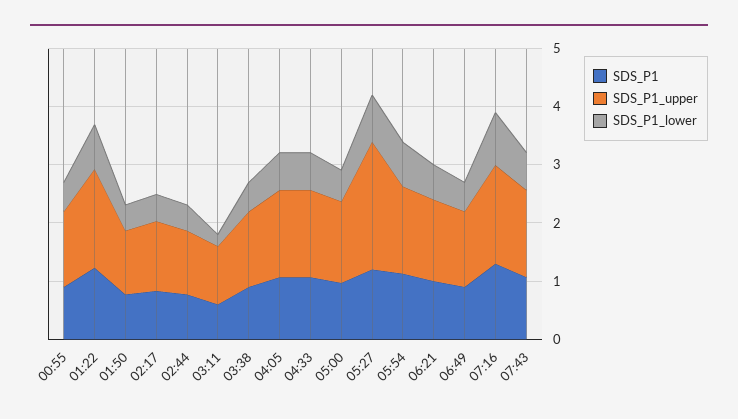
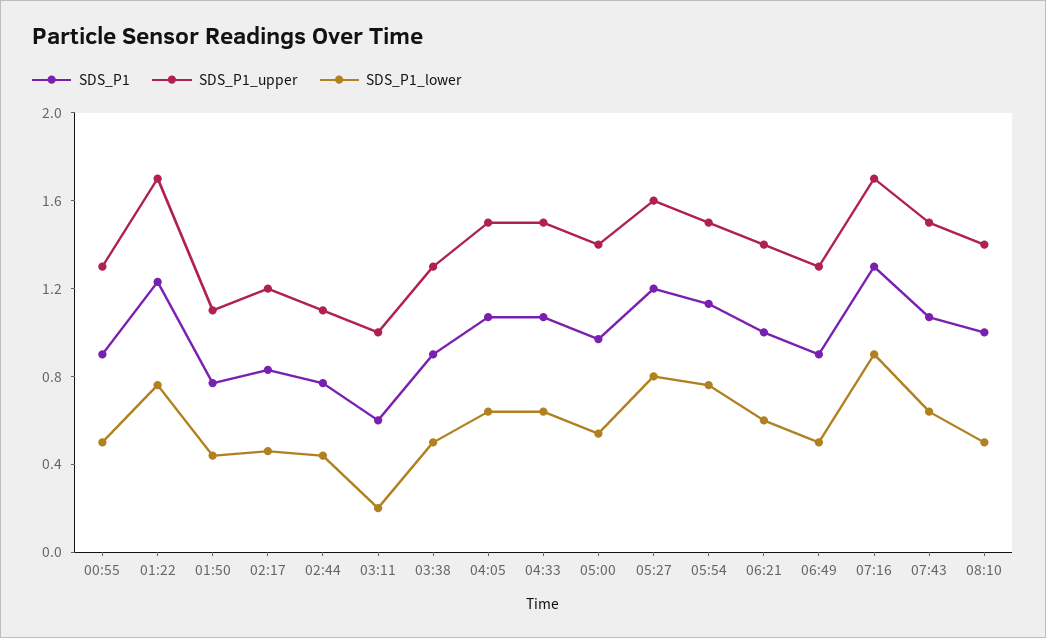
SDS_P1_upper, 05:27: 2.2 -> 1.6
SDS_P1, 08:10: none -> 1
SDS_P1_upper, 08:10: none -> 1.4
SDS_P1_lower, 08:10: none -> 0.5

